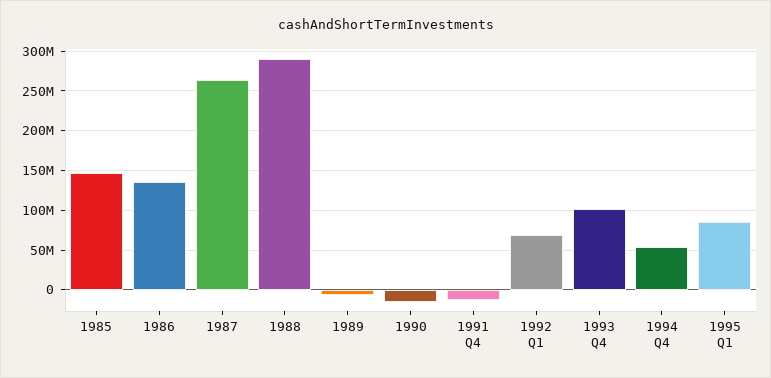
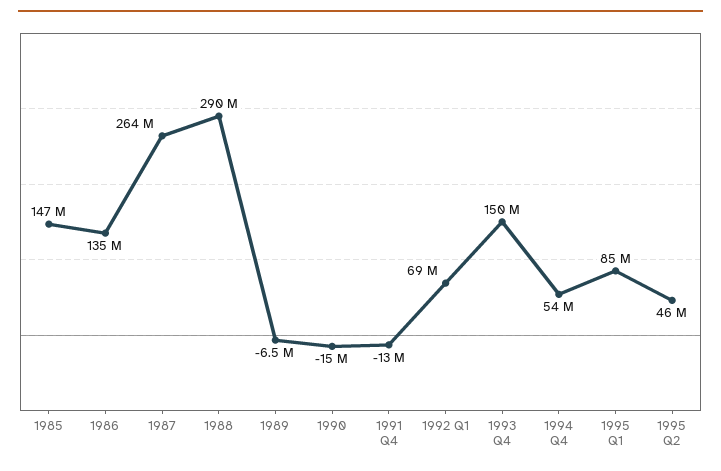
1993 Q4: 100000000 -> 150000000
1995 Q2: none -> 46000000

